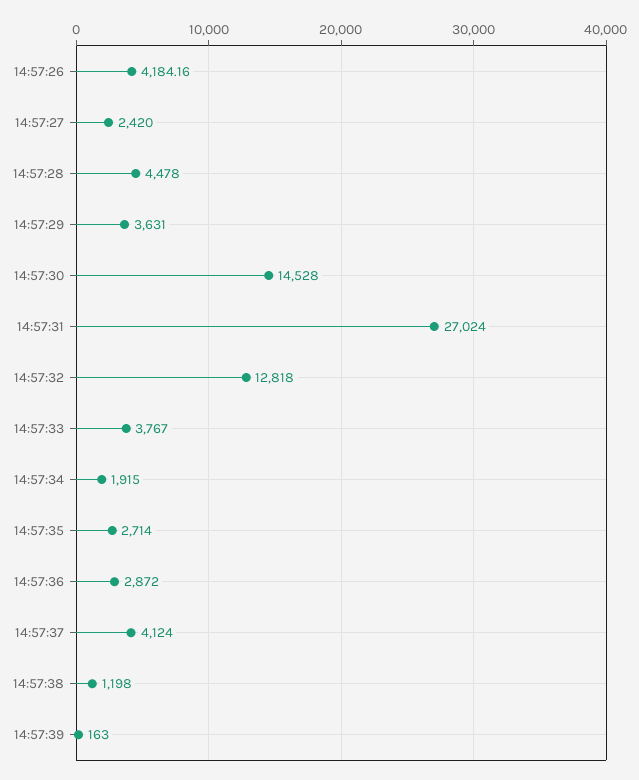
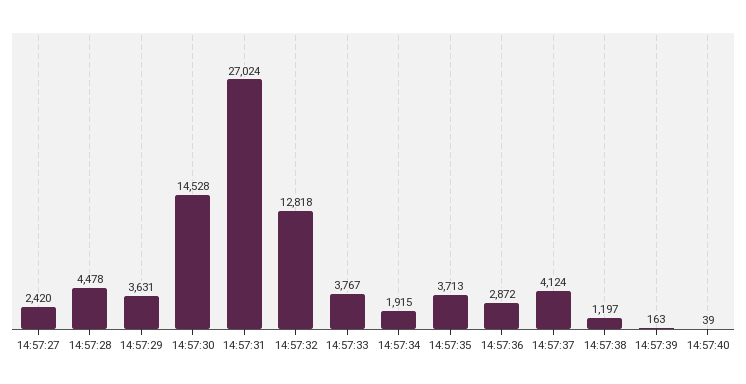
14:57:26: 4184.16 -> none
14:57:35: 2714 -> 3713
14:57:38: 1198 -> 1197
14:57:40: none -> 39

